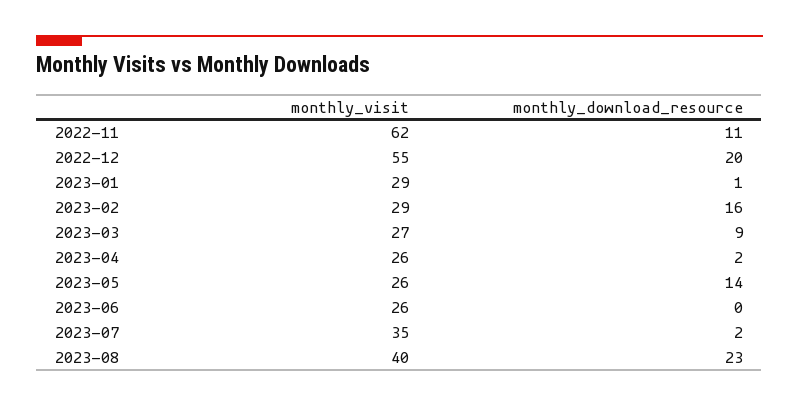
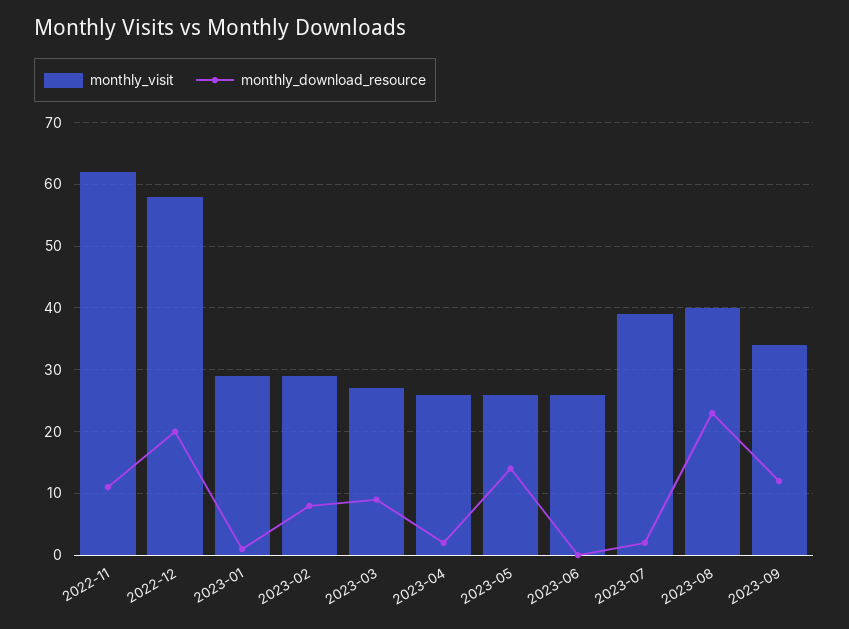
monthly_visit, 2022-12: 55 -> 58
monthly_download_resource, 2023-02: 16 -> 8
monthly_visit, 2023-07: 35 -> 39
monthly_visit, 2023-09: none -> 34
monthly_download_resource, 2023-09: none -> 12

